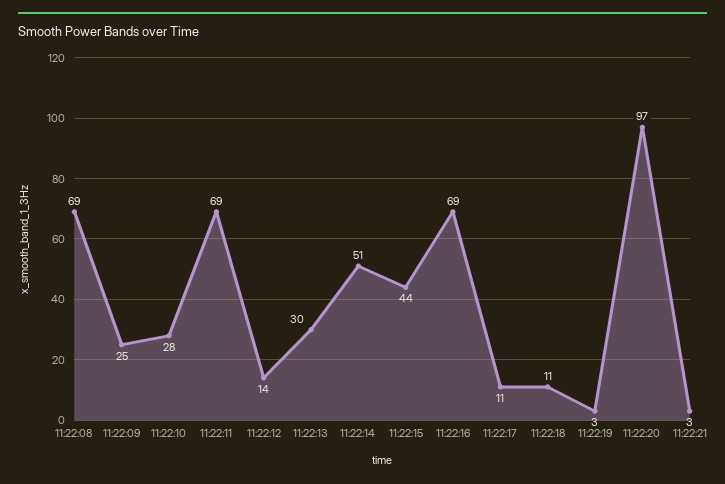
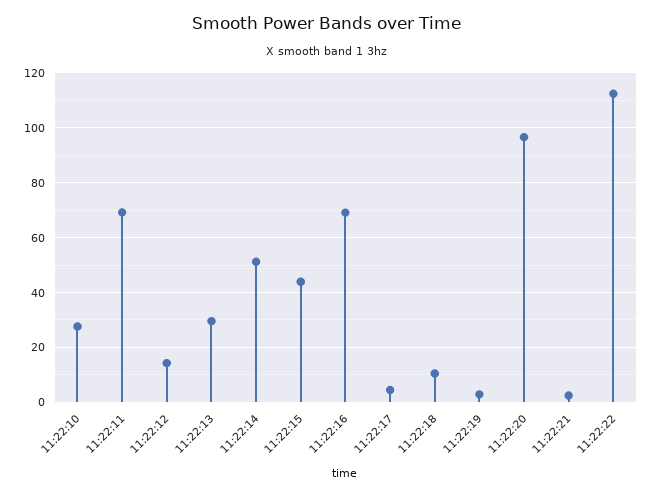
11:22:08: 69 -> none
11:22:09: 25 -> none
11:22:17: 11 -> 5
11:22:22: none -> 112.5

